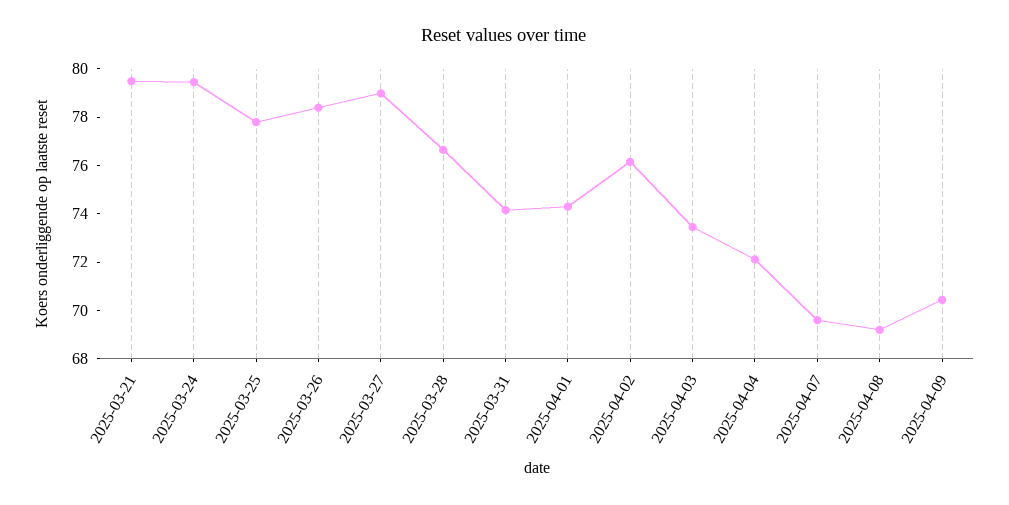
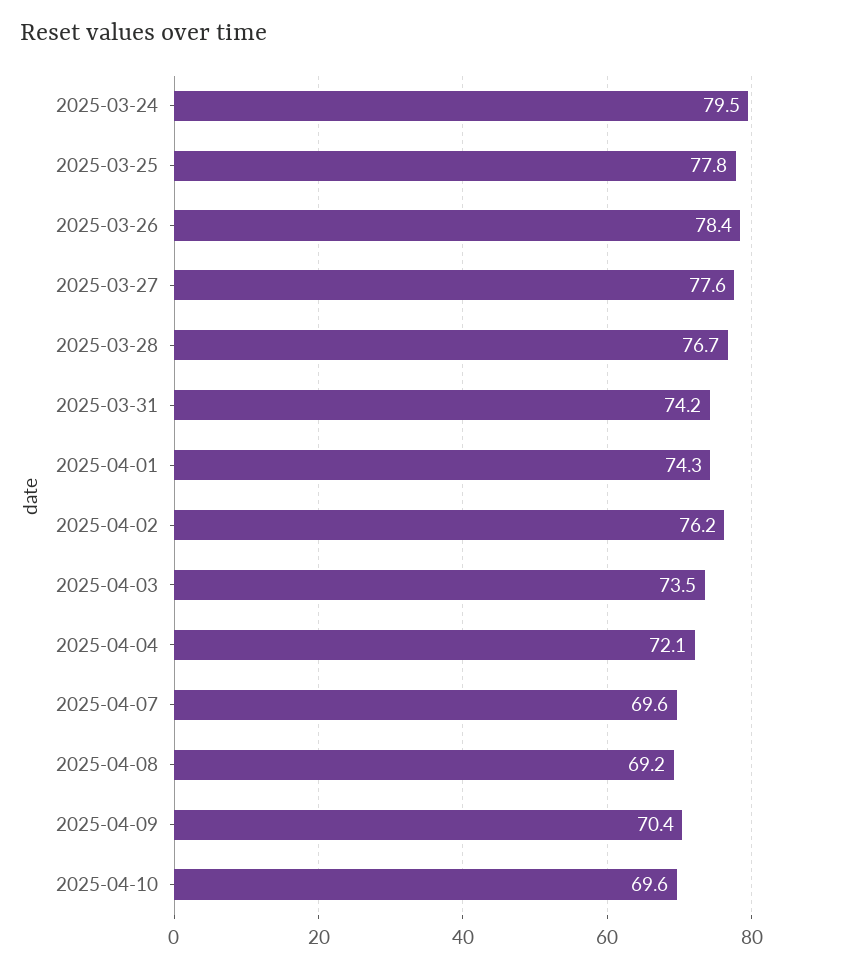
2025-03-21: 79.5 -> none
2025-03-27: 79 -> 77.6
2025-04-10: none -> 69.6

